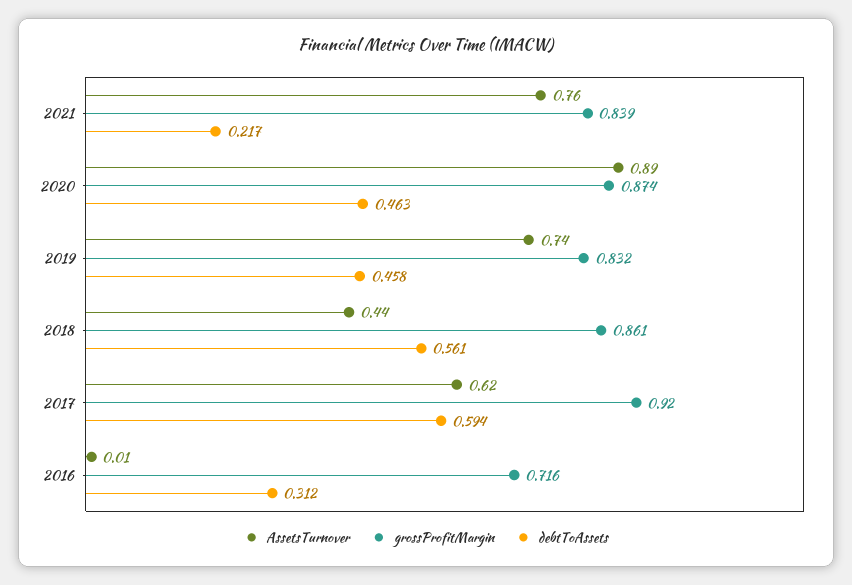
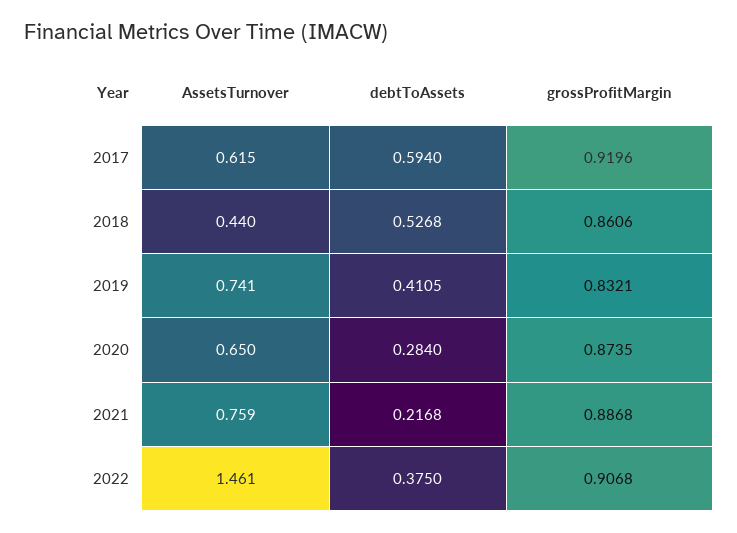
grossProfitMargin, 2021: 0.839 -> 0.8868
AssetsTurnover, 2020: 0.89 -> 0.65
debtToAssets, 2020: 0.463 -> 0.284
debtToAssets, 2019: 0.458 -> 0.4105
debtToAssets, 2018: 0.561 -> 0.5268
AssetsTurnover, 2016: 0.01 -> none
grossProfitMargin, 2016: 0.716 -> none
debtToAssets, 2016: 0.312 -> none
AssetsTurnover, 2022: none -> 1.461
debtToAssets, 2022: none -> 0.375
grossProfitMargin, 2022: none -> 0.9068

